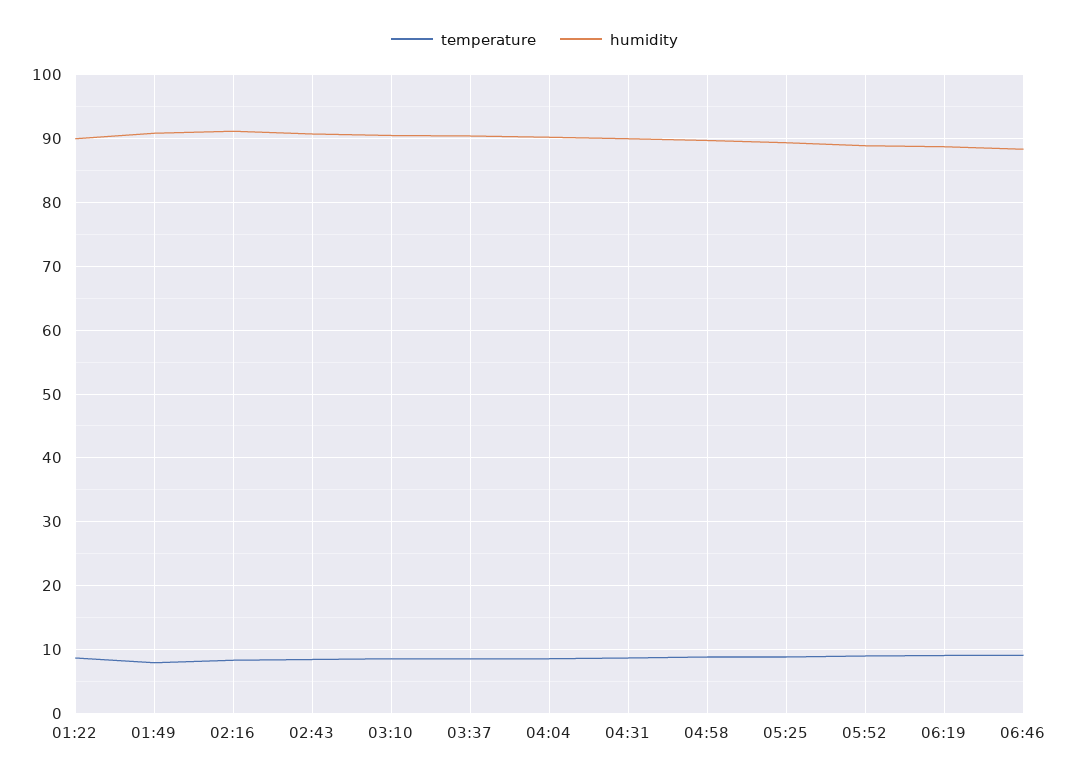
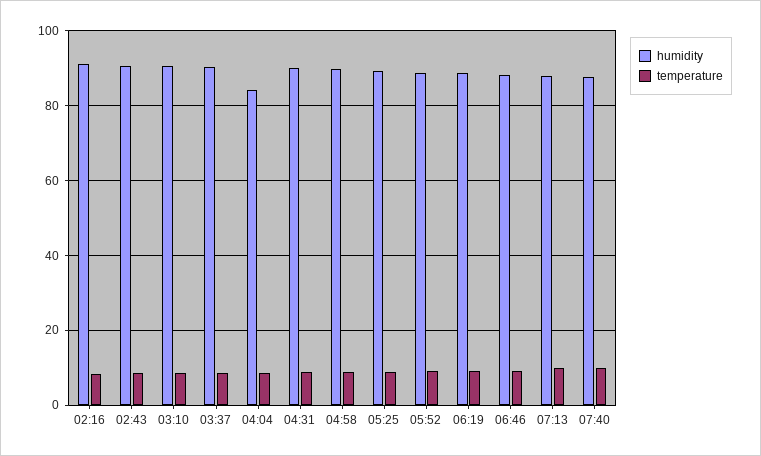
temperature, 01:22: 9 -> none
humidity, 01:22: 90 -> none
temperature, 01:49: 8 -> none
humidity, 01:49: 91 -> none
humidity, 04:04: 90 -> 84
humidity, 07:13: none -> 88
temperature, 07:13: none -> 10
humidity, 07:40: none -> 88
temperature, 07:40: none -> 10

